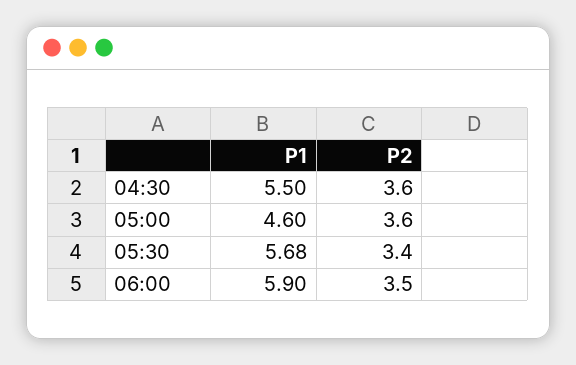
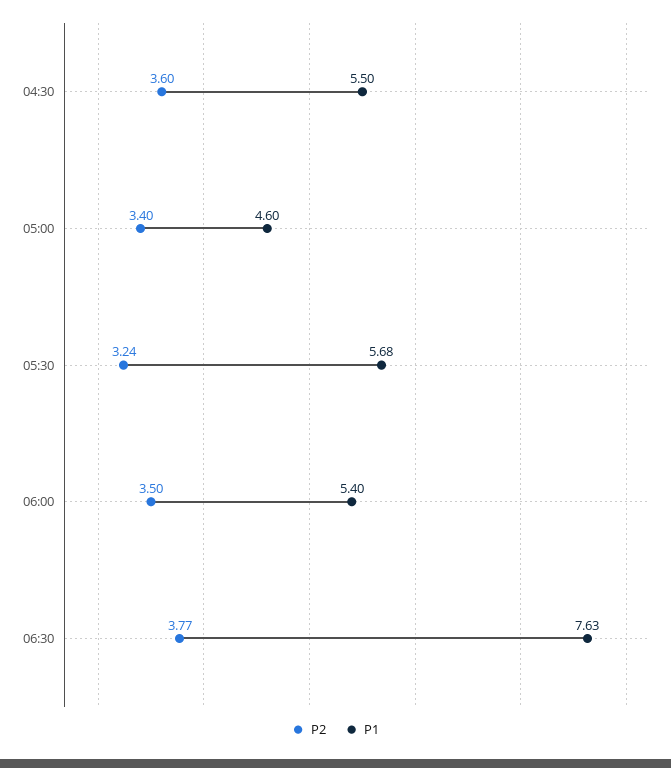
P2, 05:00: 3.6 -> 3.4
P2, 05:30: 3.4 -> 3.24
P1, 06:00: 5.9 -> 5.4
P2, 06:30: none -> 3.77
P1, 06:30: none -> 7.63

